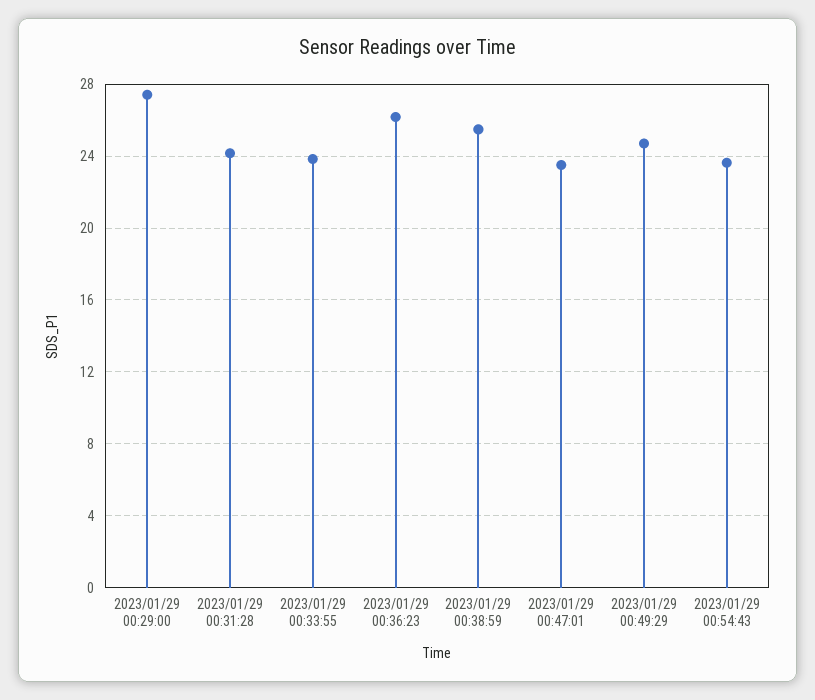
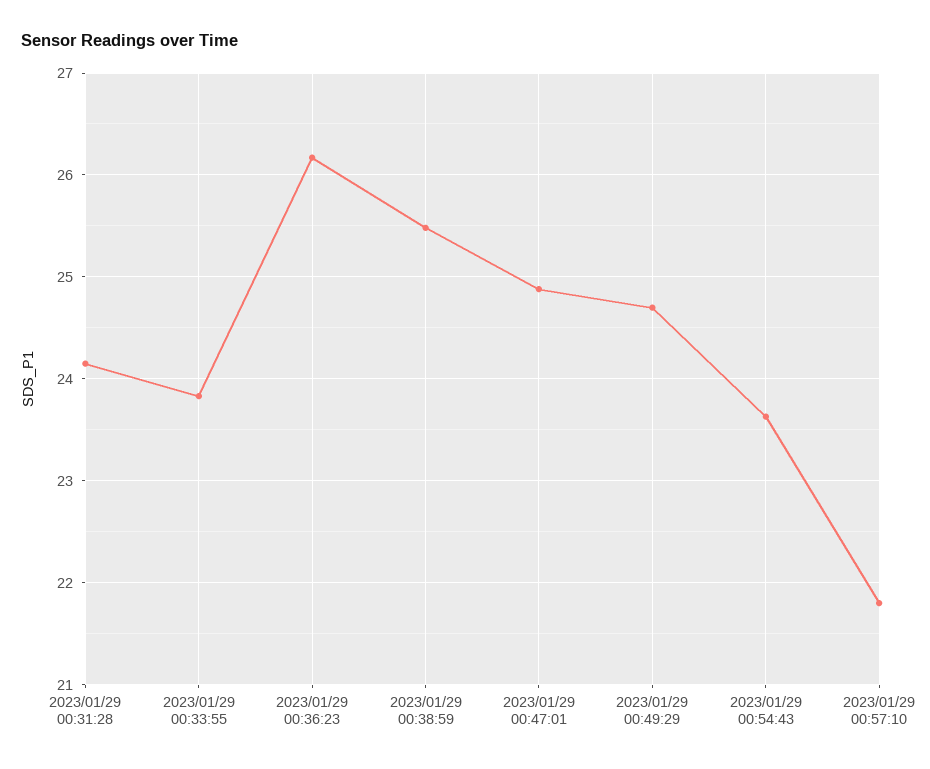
2023/01/29 00:29:00: 27.5 -> none
2023/01/29 00:47:01: 23.5 -> 24.9
2023/01/29 00:57:10: none -> 21.8

